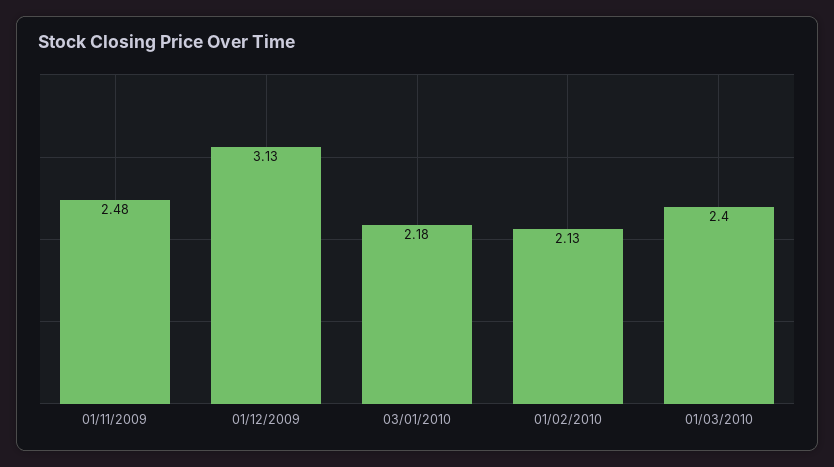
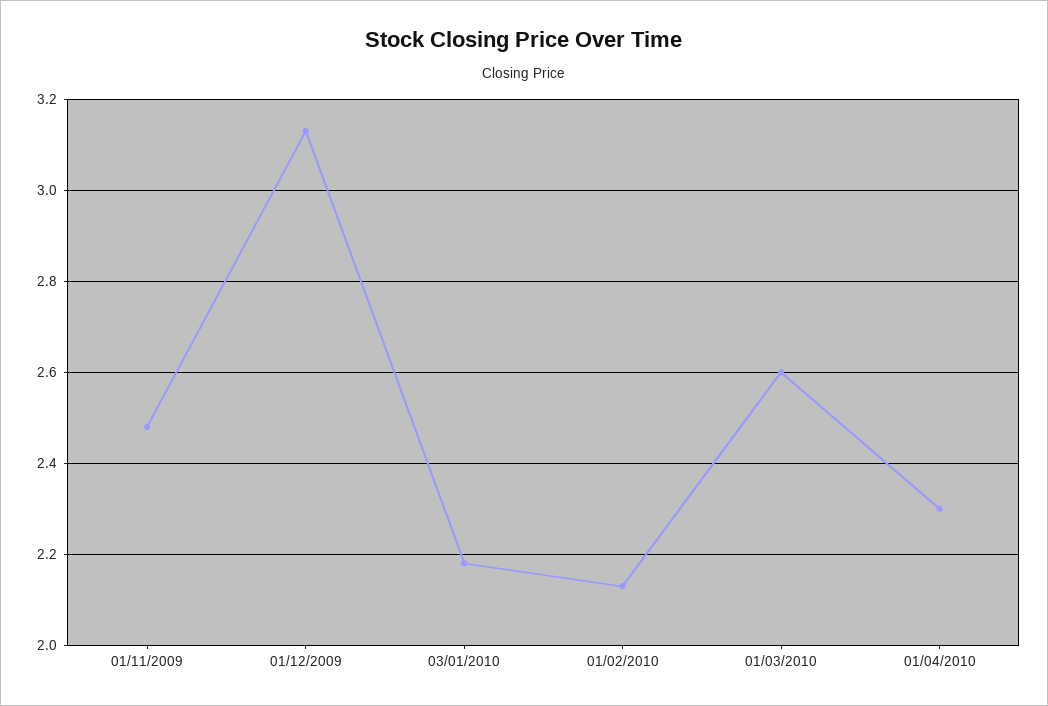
01/03/2010: 2.4 -> 2.6
01/04/2010: none -> 2.3

